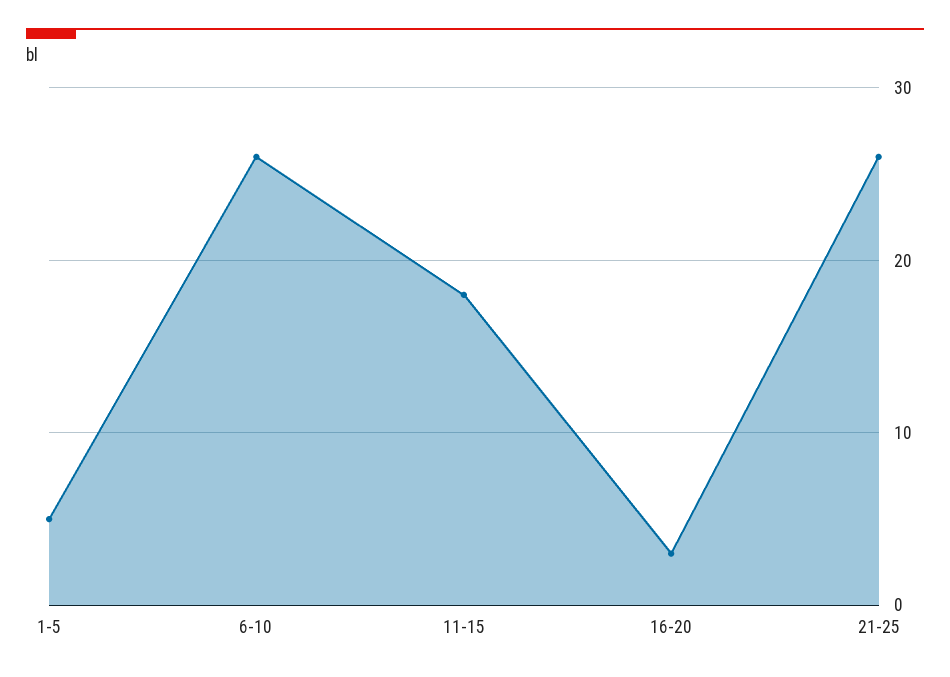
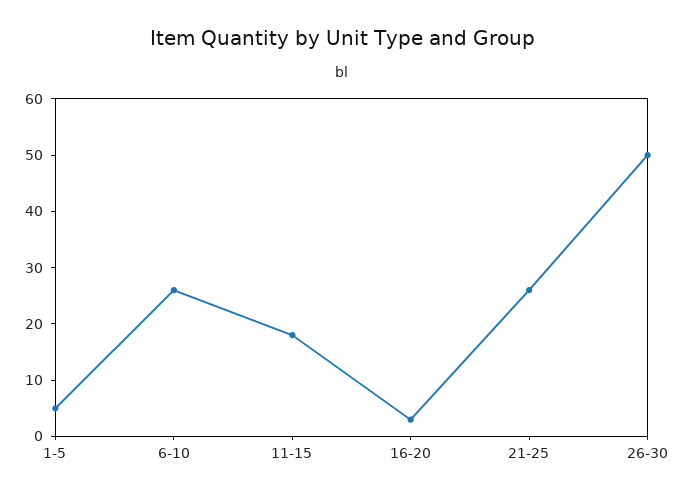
26-30: none -> 50

